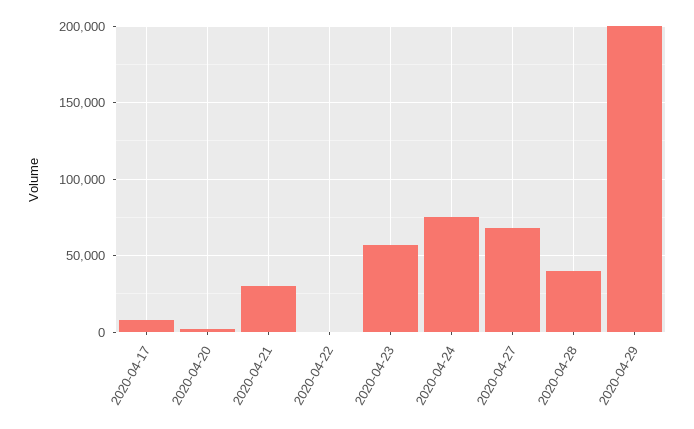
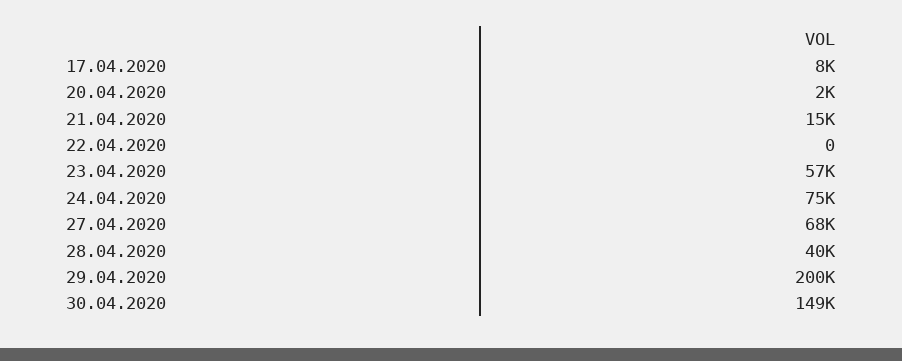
2020-04-21: 30000 -> 15000
30.04.2020: none -> 149000

